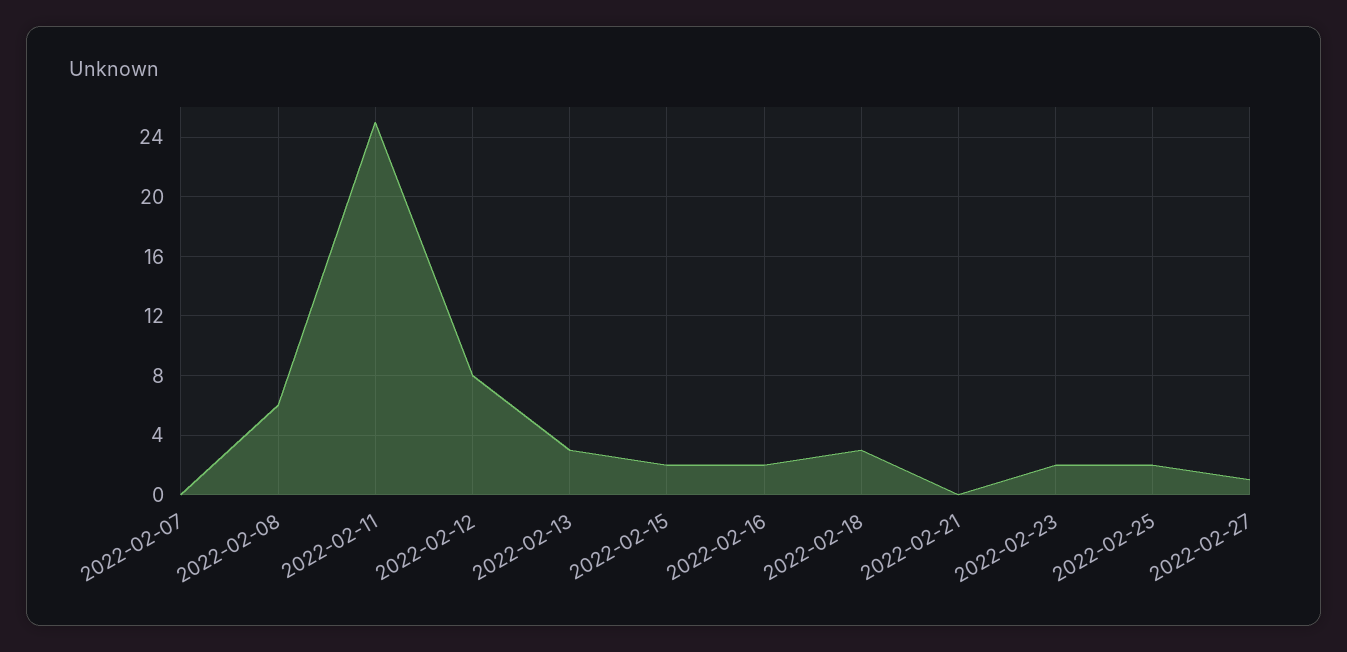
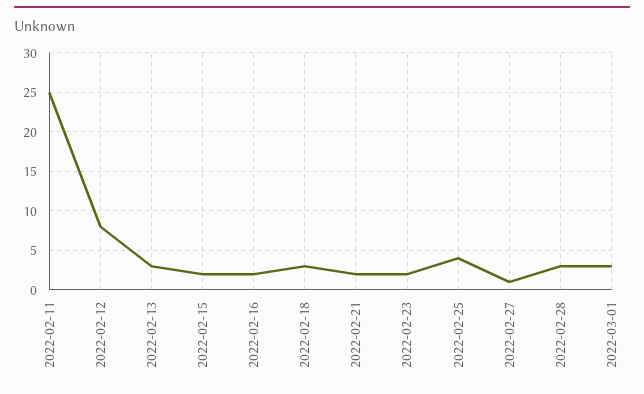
2022-02-07: 0 -> none
2022-02-08: 6 -> none
2022-02-21: 0 -> 2
2022-02-25: 2 -> 4
2022-02-28: none -> 3
2022-03-01: none -> 3

